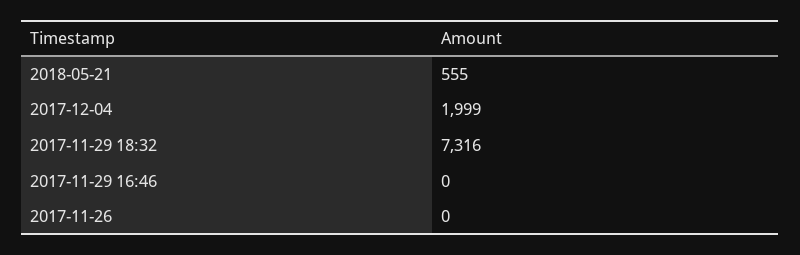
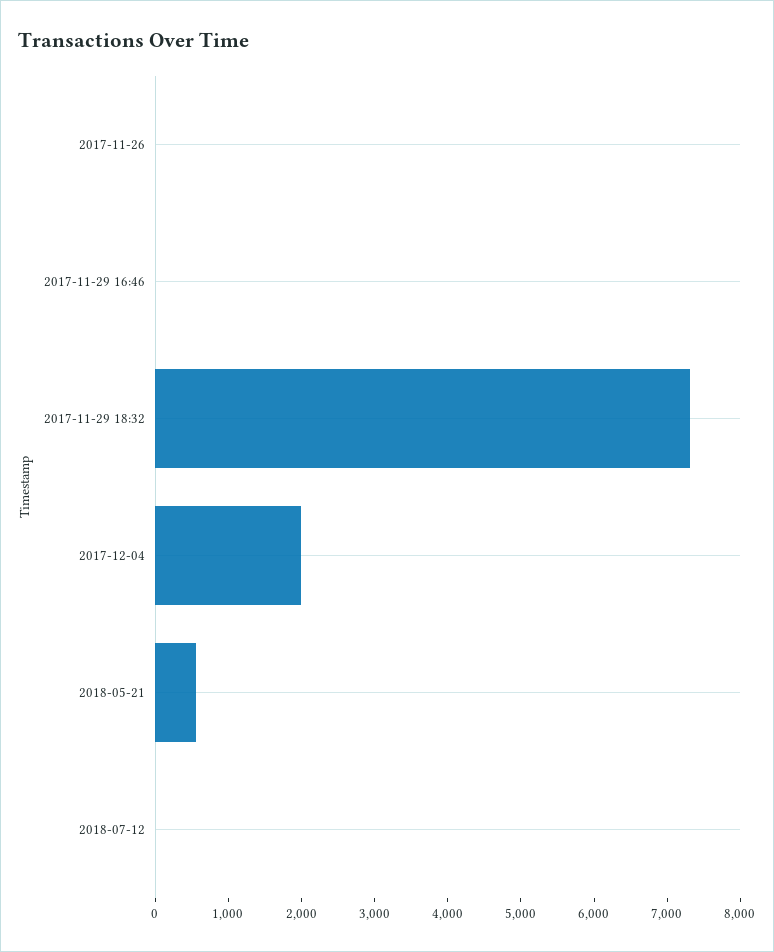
2018-07-12: none -> 0

